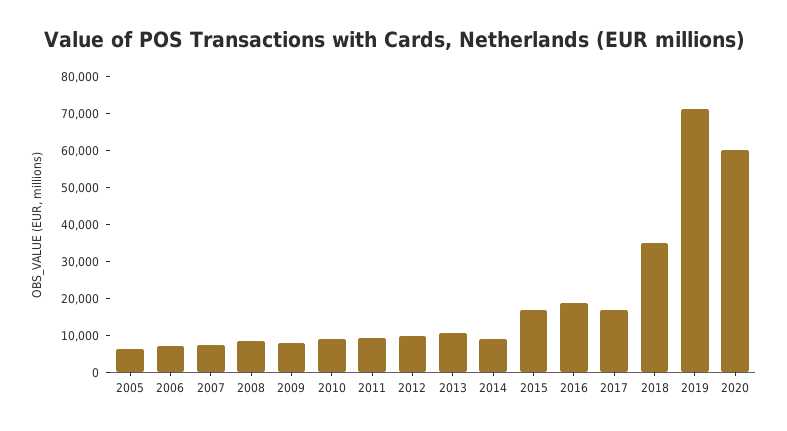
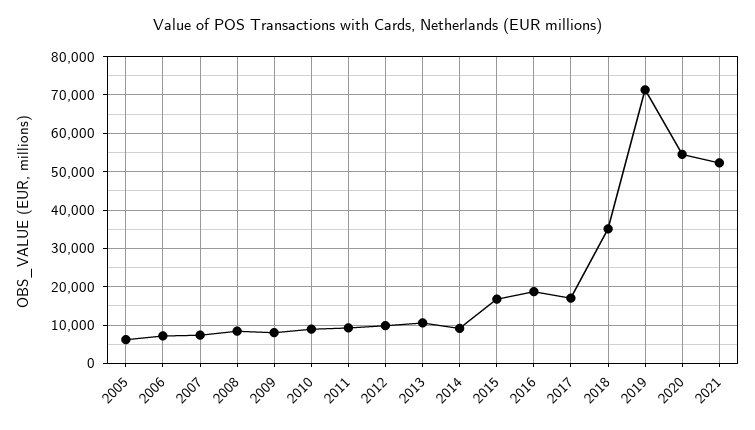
2020: 60000 -> 54000
2021: none -> 52000

